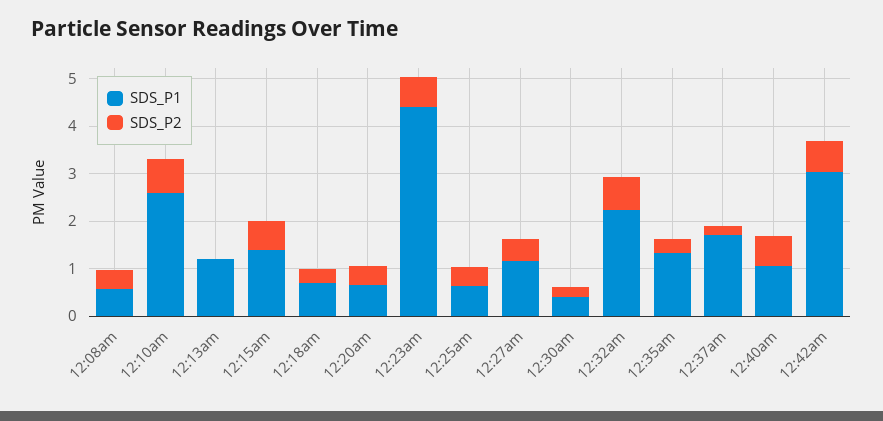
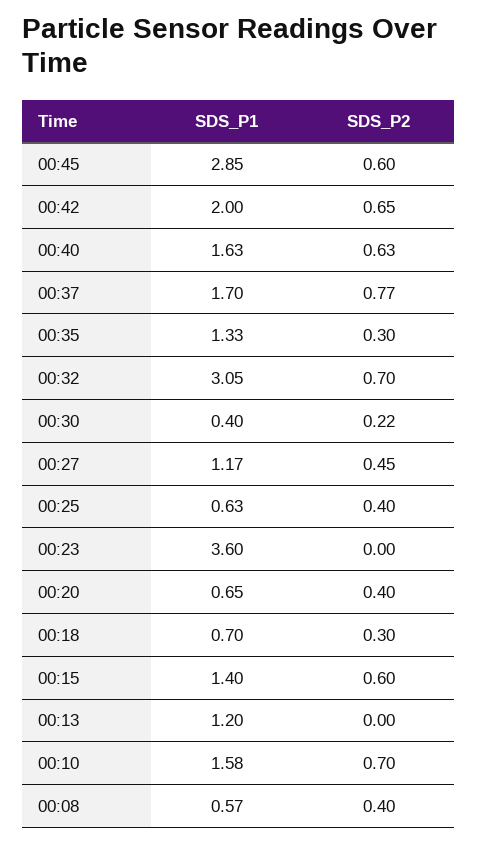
SDS_P1, 12:10am: 2.6 -> 1.58
SDS_P1, 12:23am: 4.4 -> 3.6
SDS_P2, 12:23am: 0.6 -> 0
SDS_P1, 12:32am: 2.2 -> 3.05
SDS_P2, 12:37am: 0.2 -> 0.77
SDS_P1, 12:40am: 1 -> 1.63
SDS_P1, 12:42am: 3 -> 2
SDS_P1, 00:45: none -> 2.85
SDS_P2, 00:45: none -> 0.6

